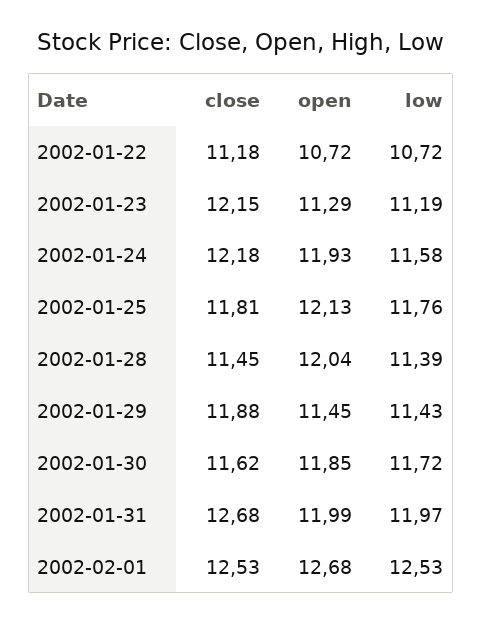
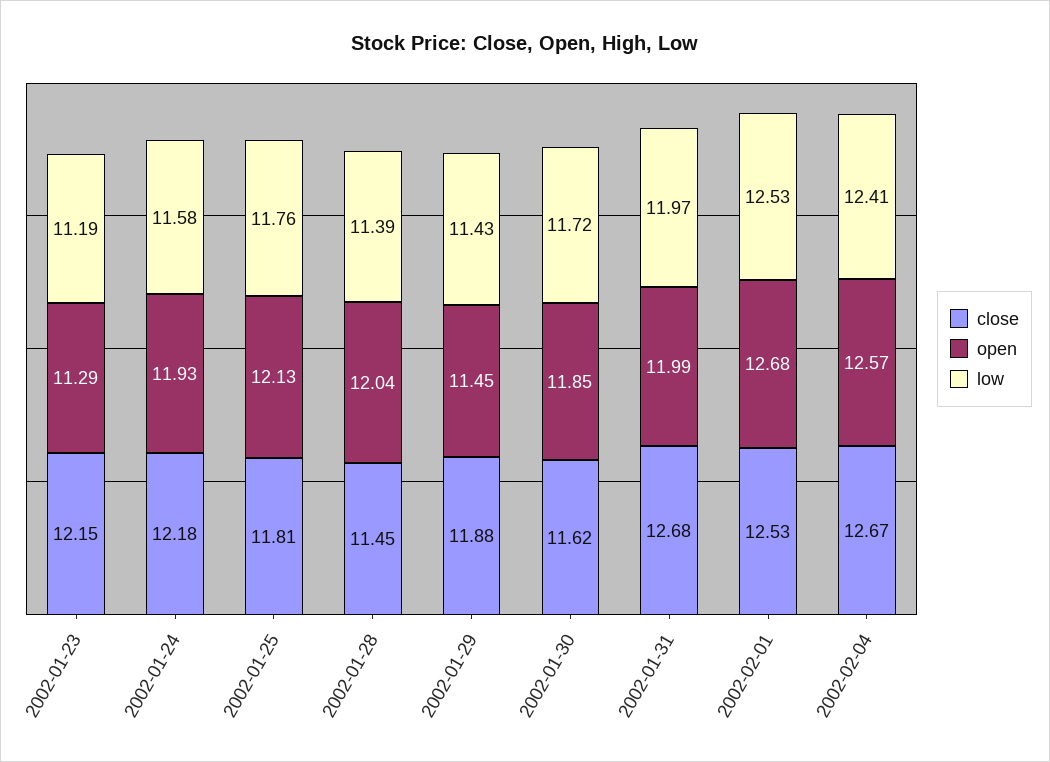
close, 2002-01-22: 11.18 -> none
open, 2002-01-22: 10.72 -> none
low, 2002-01-22: 10.72 -> none
close, 2002-02-04: none -> 12.67
open, 2002-02-04: none -> 12.57
low, 2002-02-04: none -> 12.41

